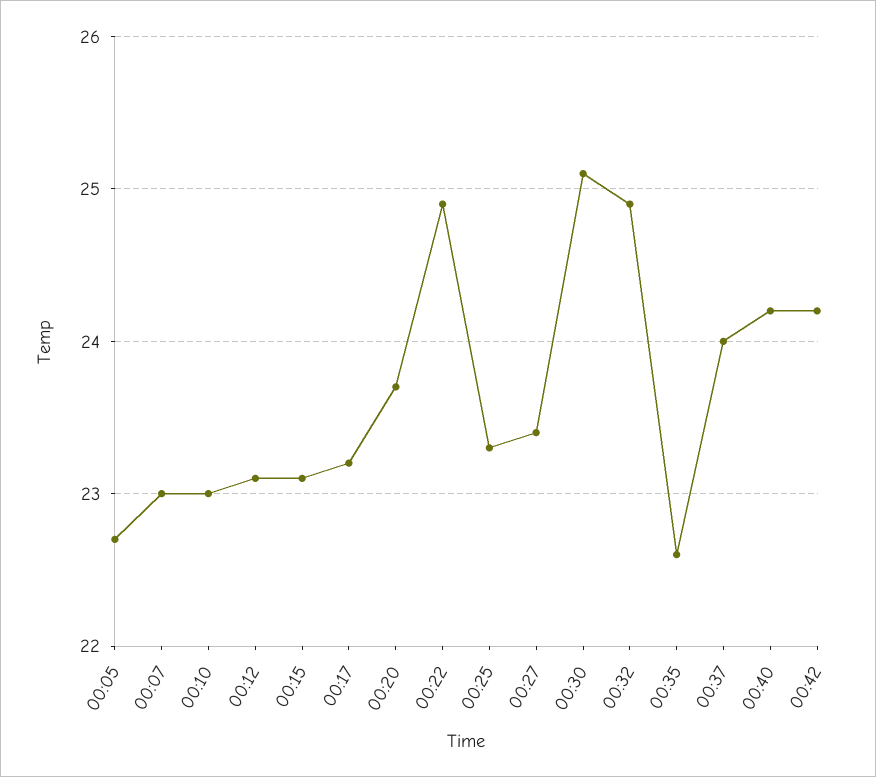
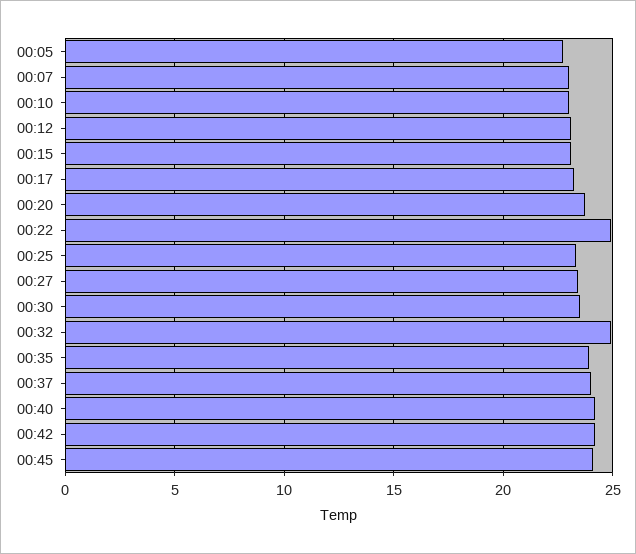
00:30: 25.1 -> 23.5
00:35: 22.6 -> 24
00:45: none -> 24

